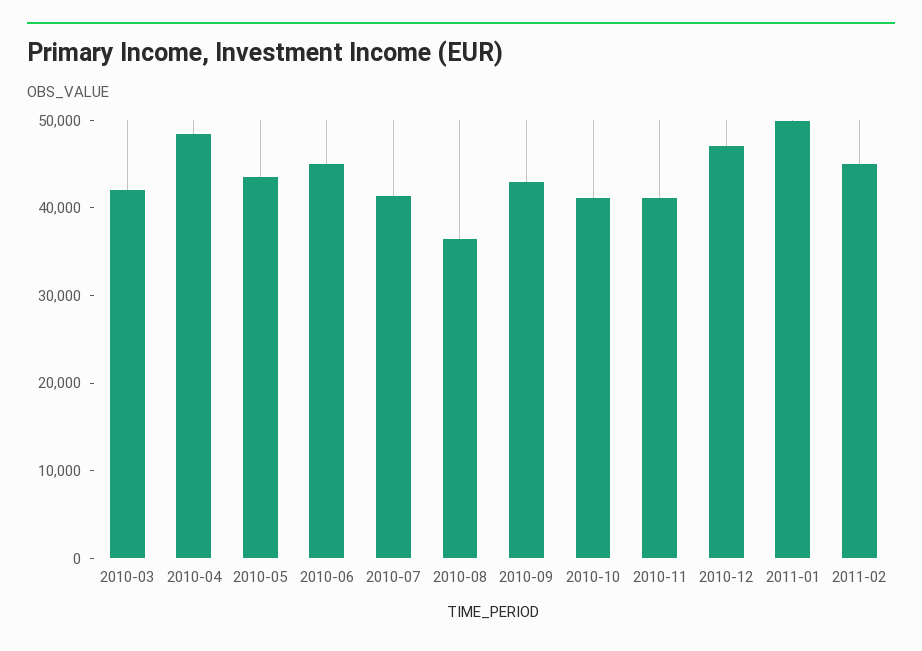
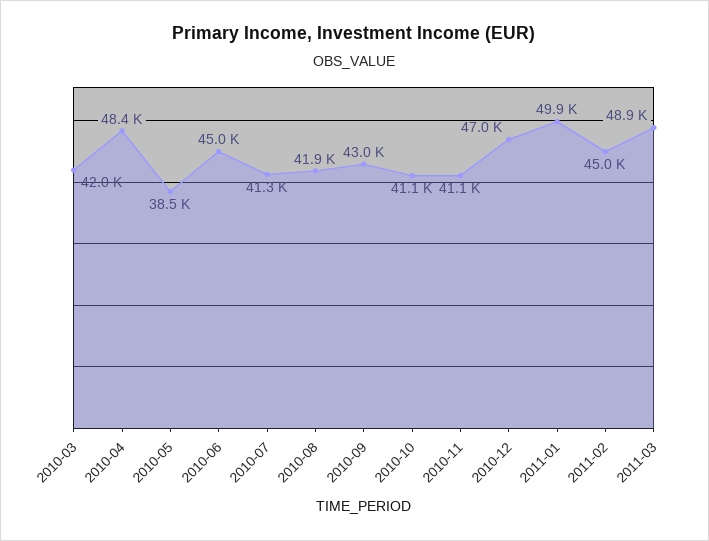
2010-05: 44000 -> 38500
2010-08: 36000 -> 41900
2011-03: none -> 48900

